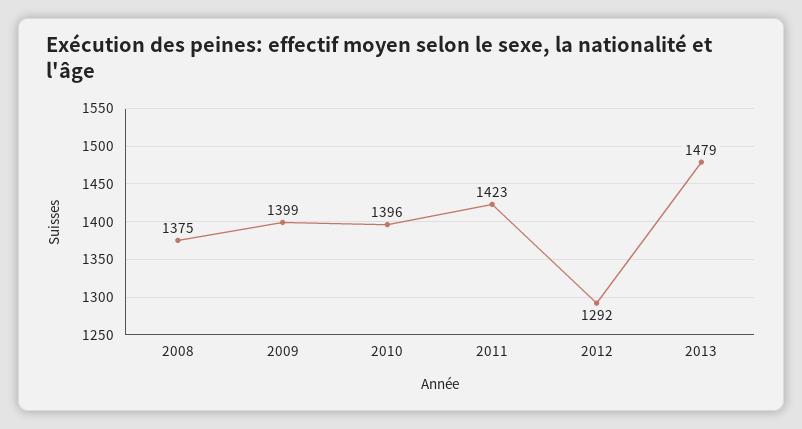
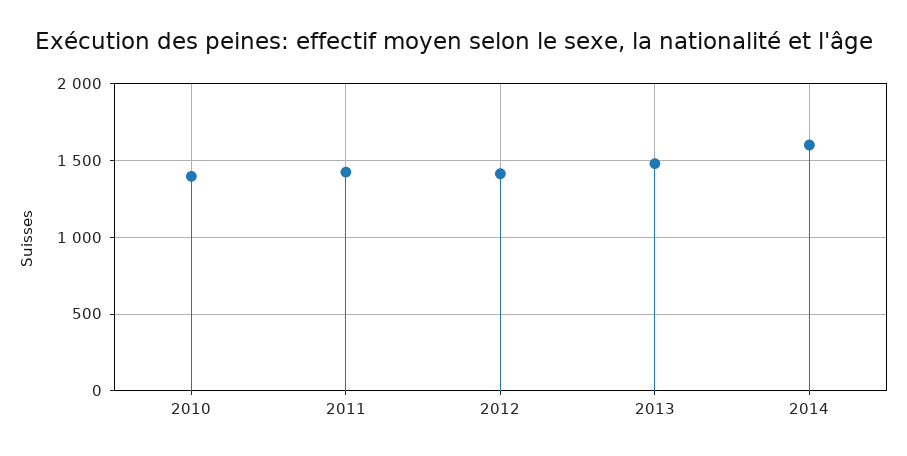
2008: 1375 -> none
2009: 1399 -> none
2012: 1292 -> 1400
2014: none -> 1600

